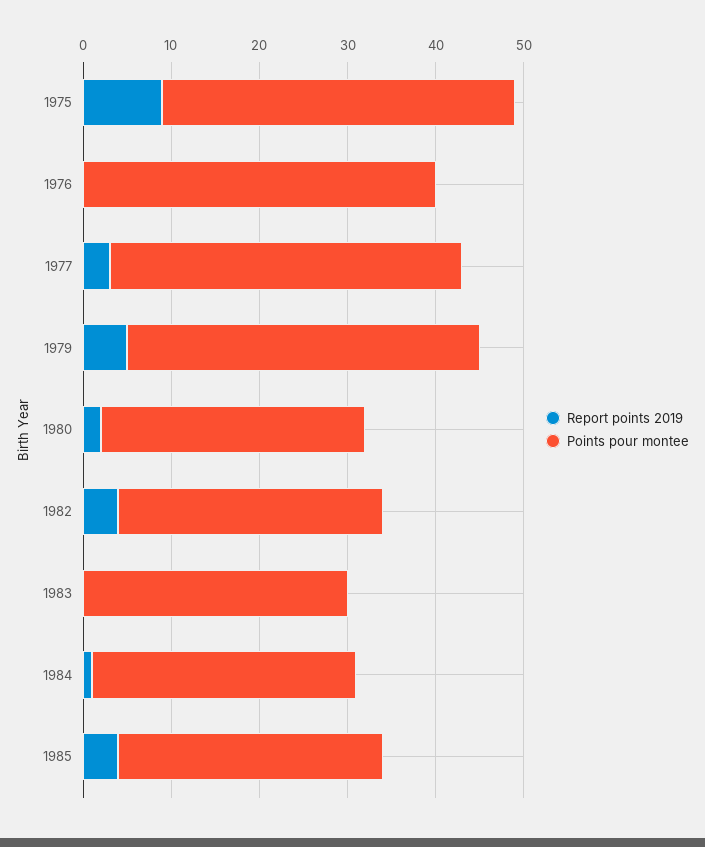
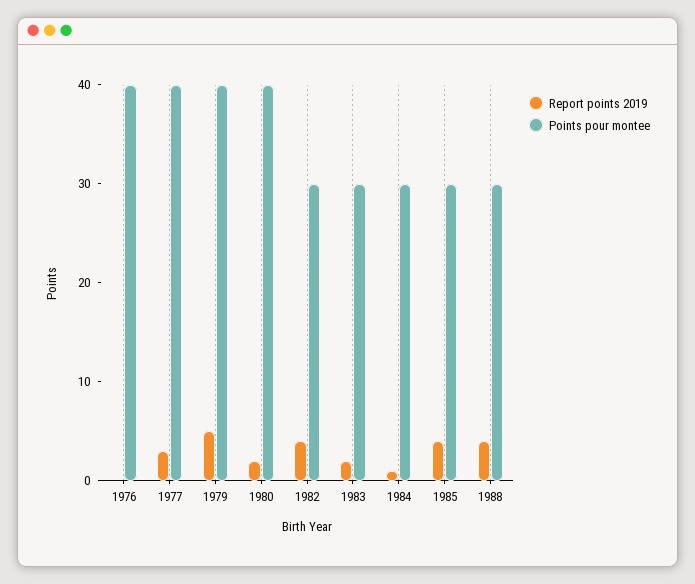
Report points 2019, 1975: 9 -> none
Points pour montee, 1975: 40 -> none
Points pour montee, 1980: 30 -> 40
Report points 2019, 1983: 0 -> 2
Report points 2019, 1988: none -> 4
Points pour montee, 1988: none -> 30

